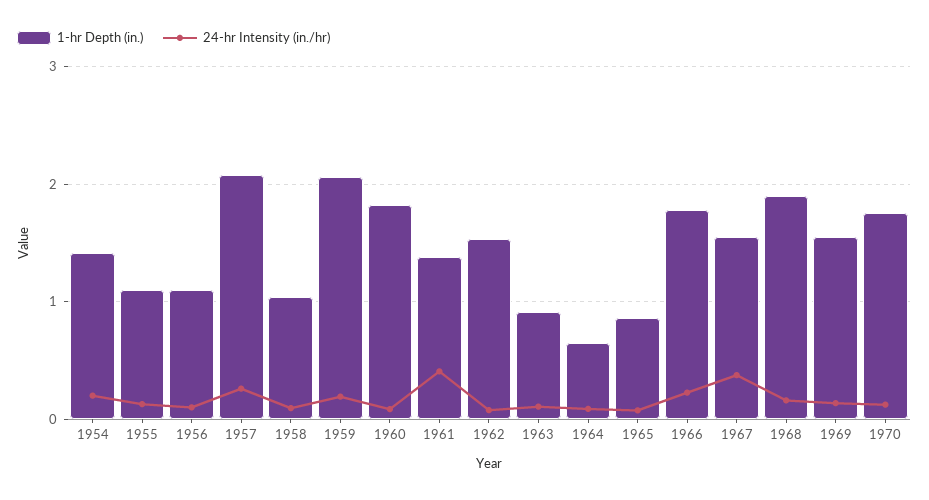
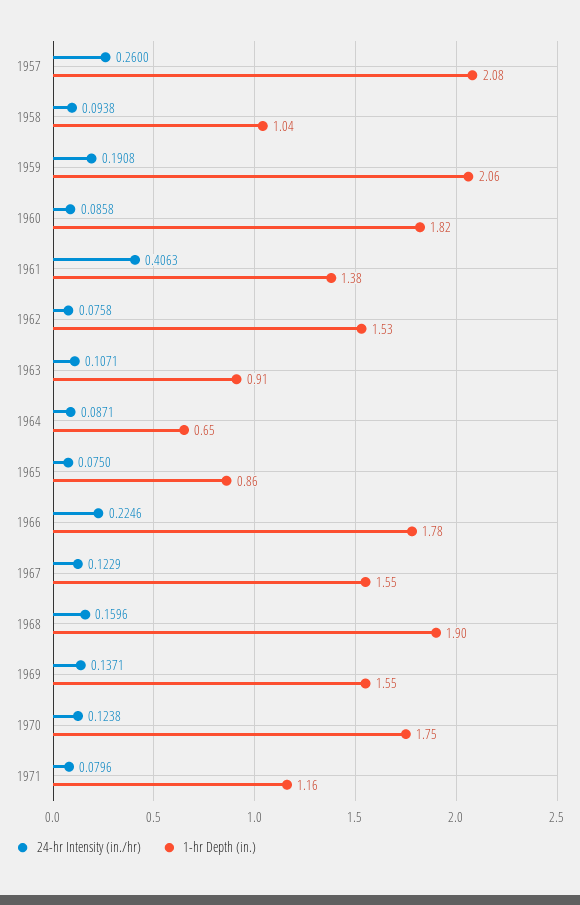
1-hr Depth (in.), 1954: 1.4 -> none
24-hr Intensity (in./hr), 1954: 0.2 -> none
1-hr Depth (in.), 1955: 1.1 -> none
24-hr Intensity (in./hr), 1955: 0.1 -> none
1-hr Depth (in.), 1956: 1.1 -> none
24-hr Intensity (in./hr), 1956: 0.1 -> none
24-hr Intensity (in./hr), 1967: 0.4 -> 0.1229
24-hr Intensity (in./hr), 1971: none -> 0.0796
1-hr Depth (in.), 1971: none -> 1.16

